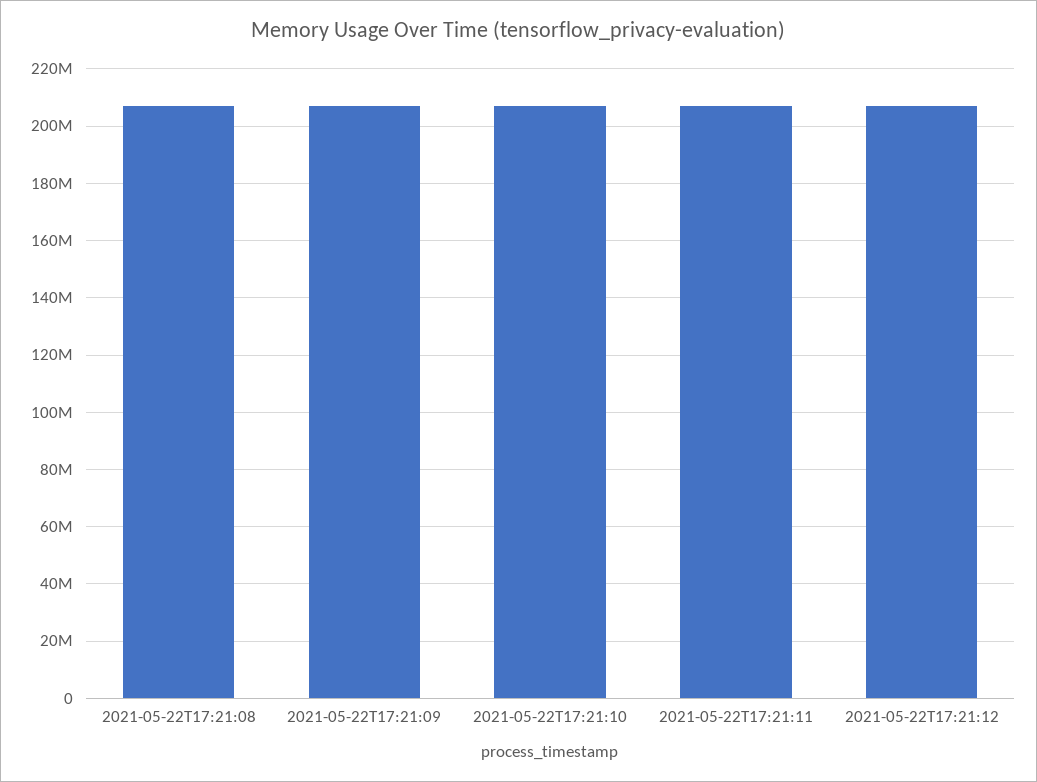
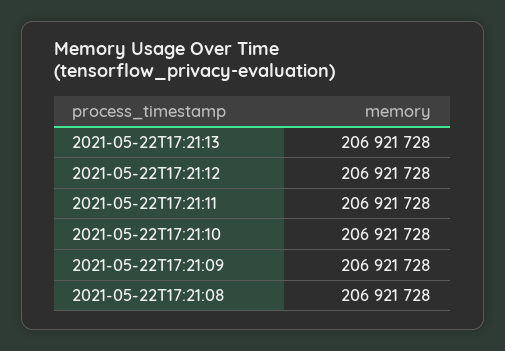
2021-05-22T17:21:13: none -> 206921728

